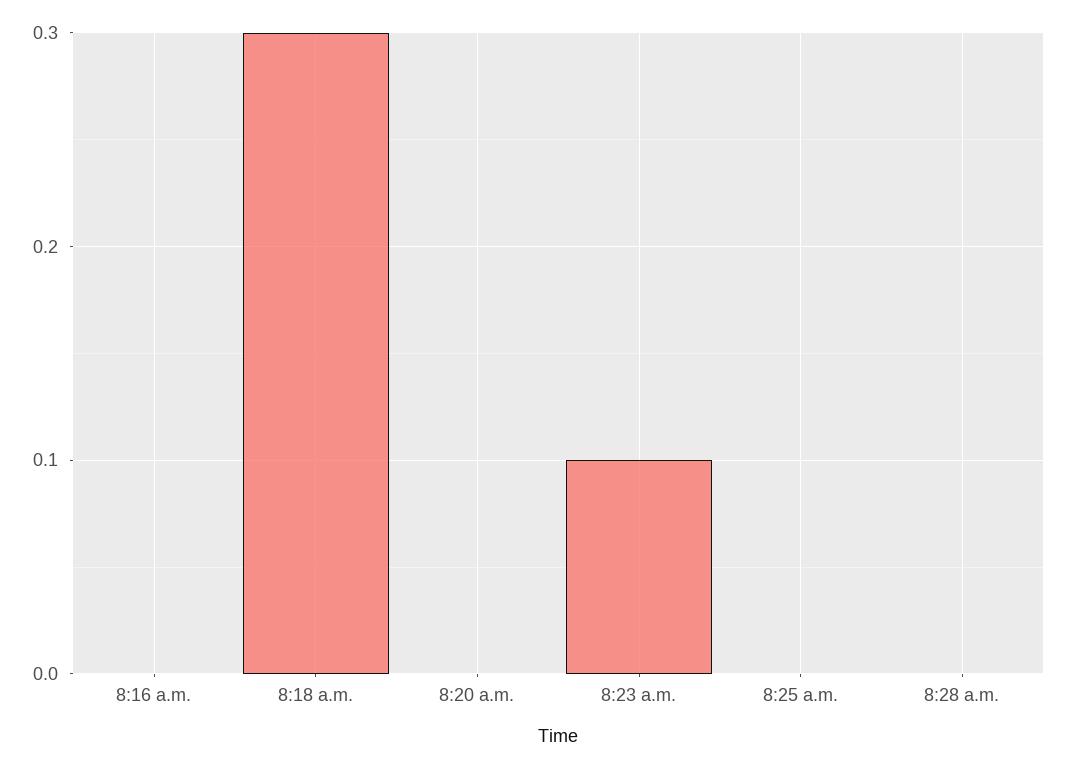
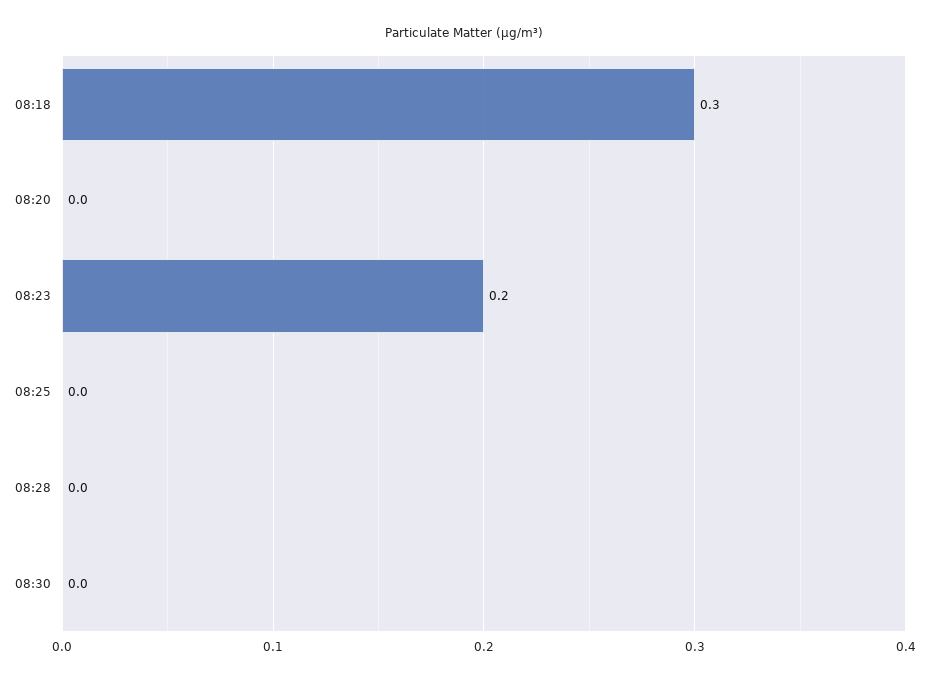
8:16 a.m.: 0 -> none
8:23 a.m.: 0.1 -> 0.2
08:30: none -> 0

